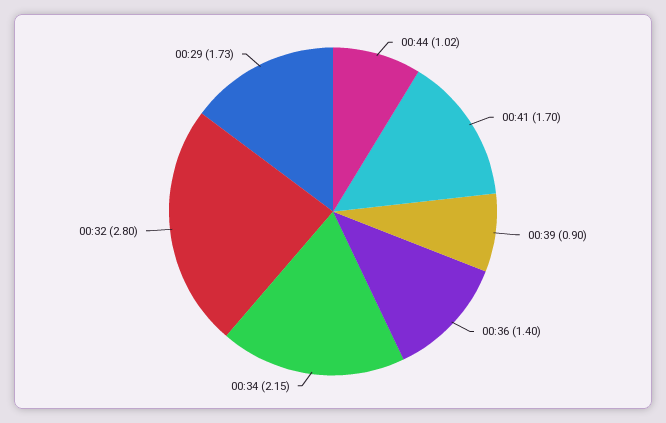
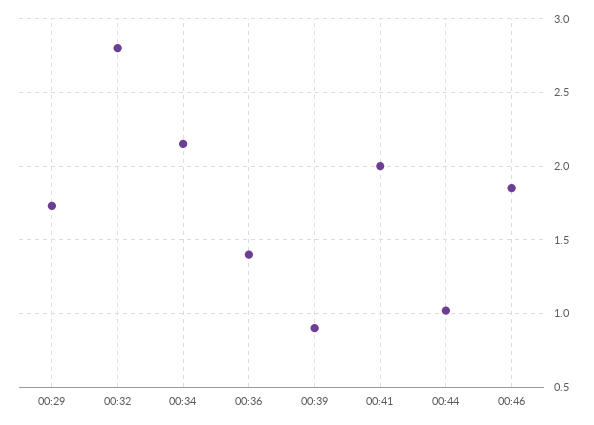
00:41: 1.7 -> 2
00:46: none -> 1.85

